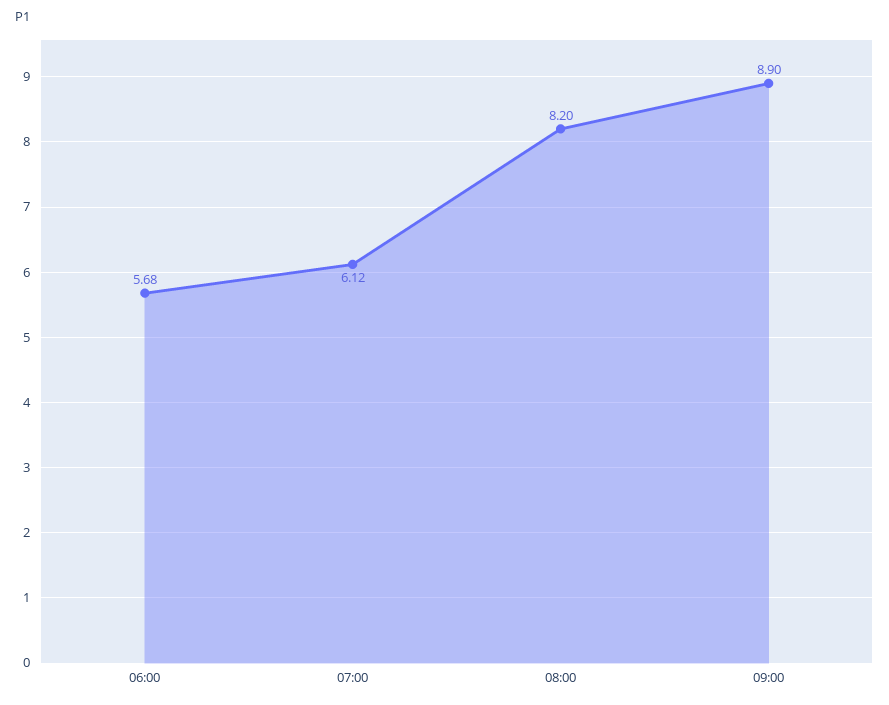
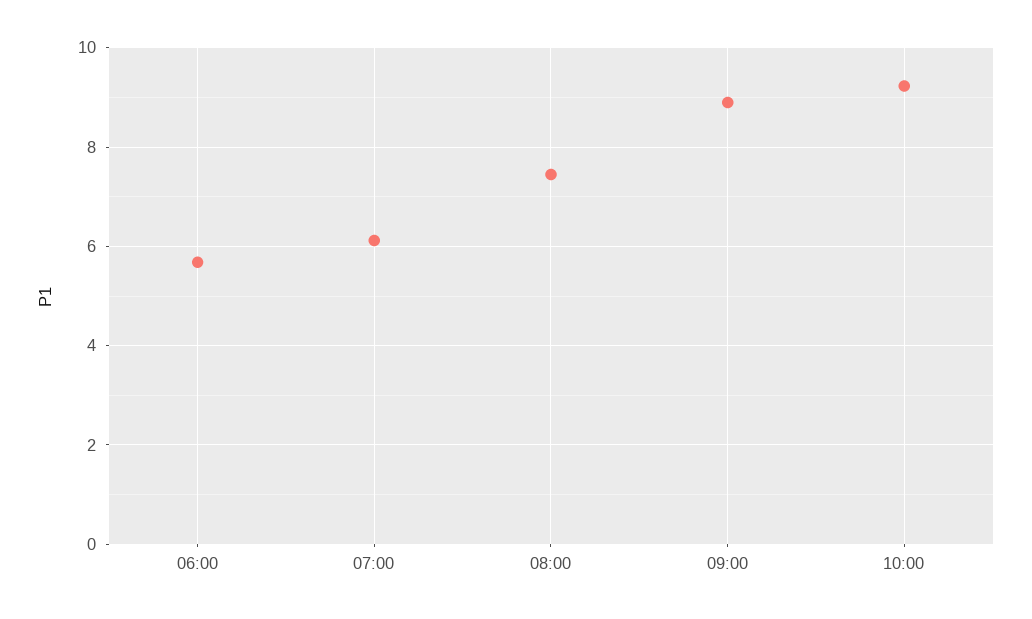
08:00: 8.2 -> 7.4
10:00: none -> 9.2

